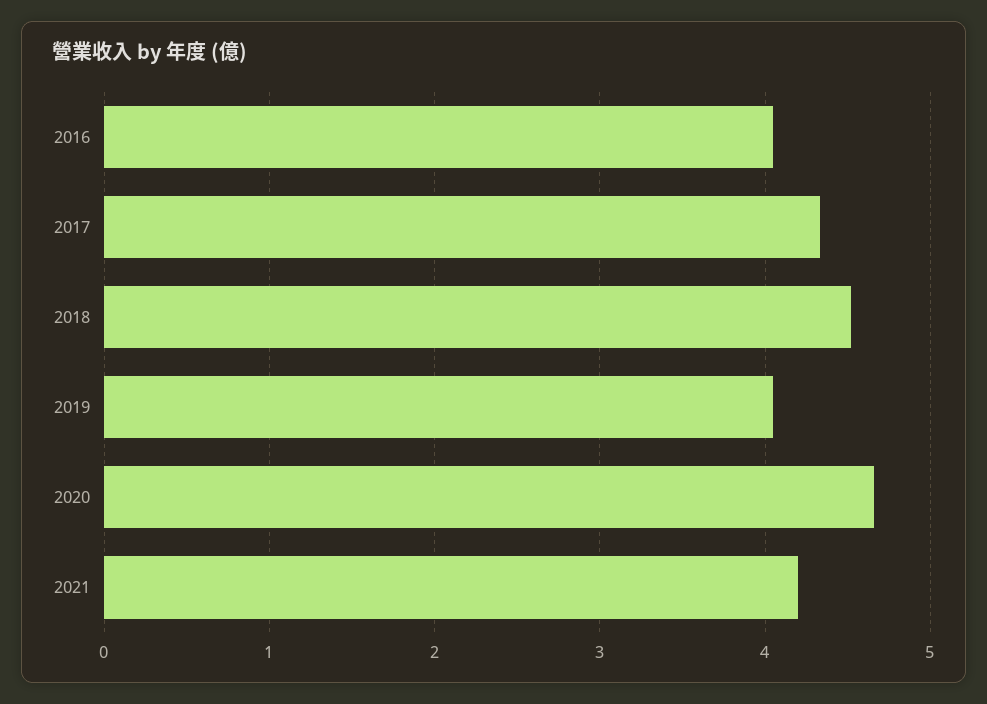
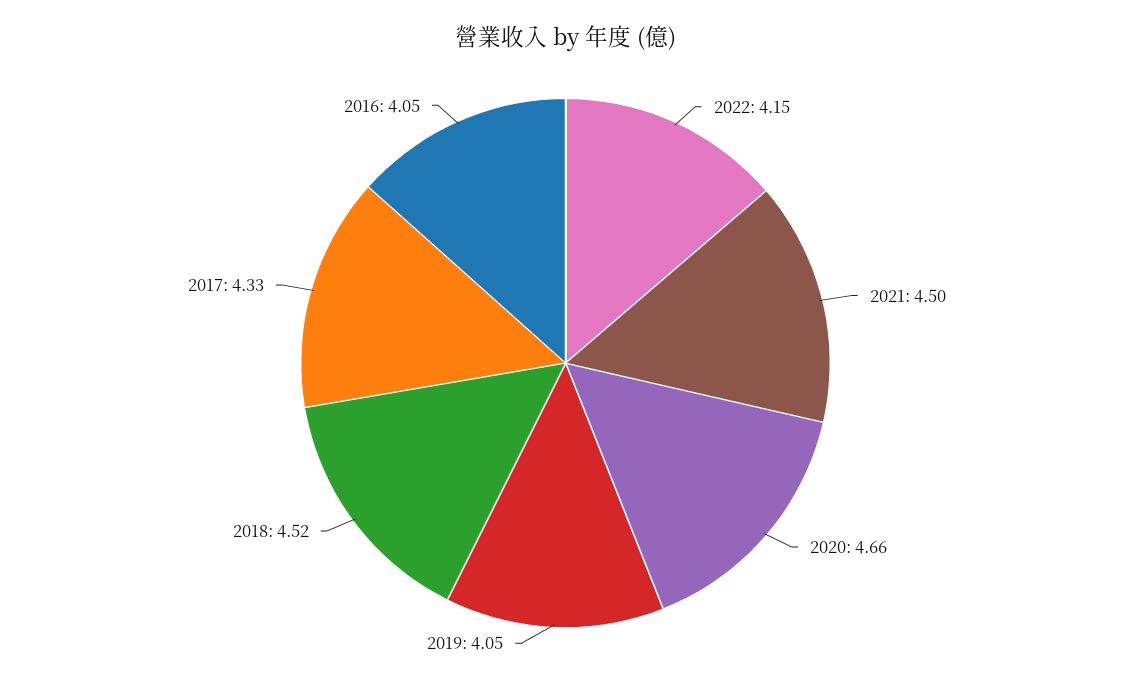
2021: 4.2 -> 4.5
2022: none -> 4.15

